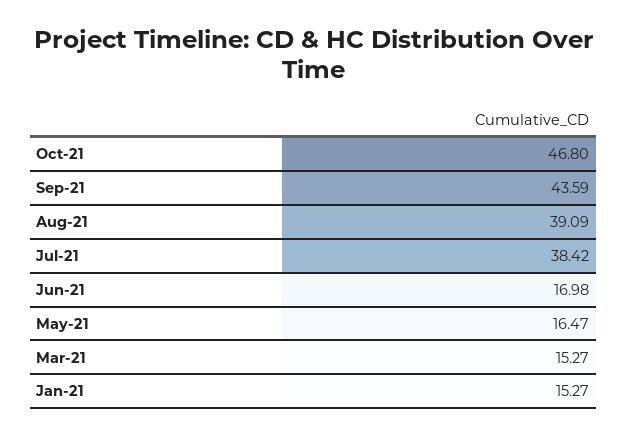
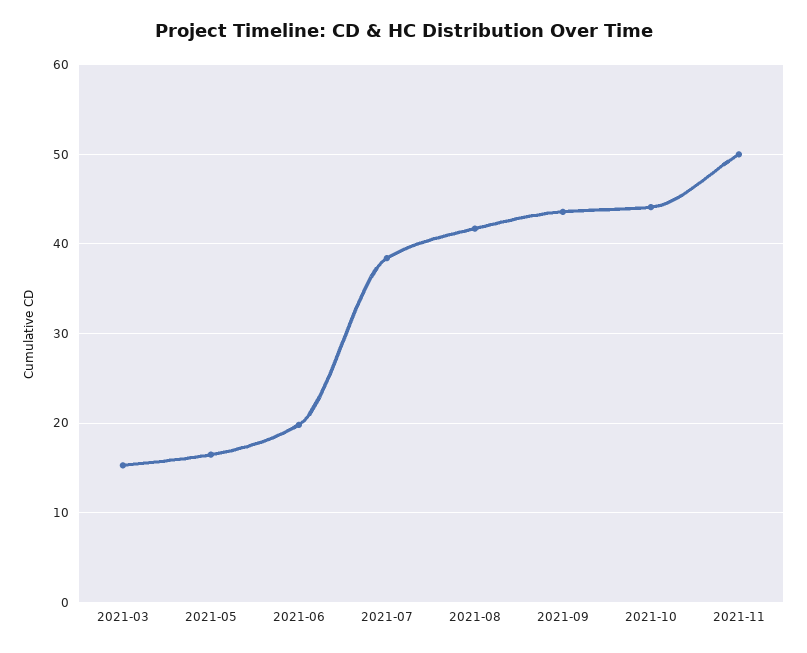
Oct-21: 46.8 -> 44
Aug-21: 39.09 -> 42
Jun-21: 16.98 -> 20
Jan-21: 15.27 -> none
2021-11: none -> 50

